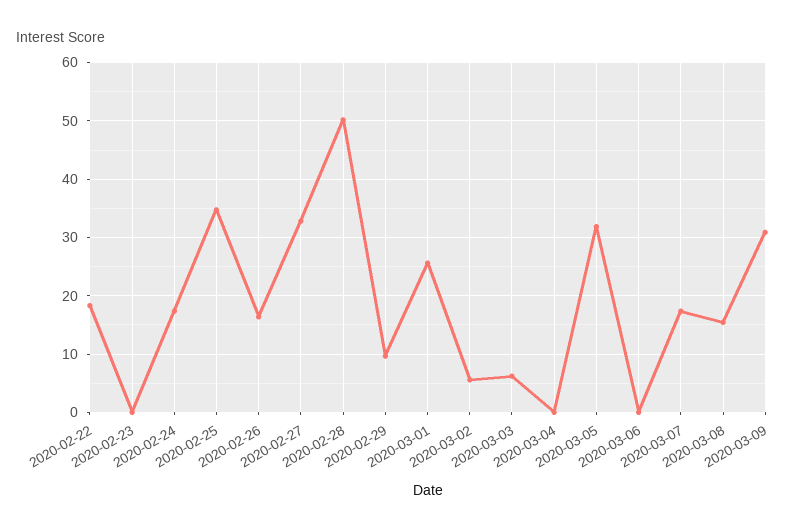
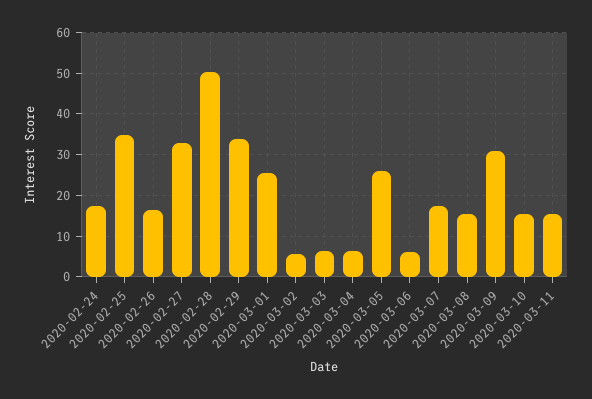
2020-02-22: 18 -> none
2020-02-23: 0 -> none
2020-02-29: 10 -> 34
2020-03-04: 0 -> 6
2020-03-05: 32 -> 26
2020-03-06: 0 -> 6
2020-03-10: none -> 16
2020-03-11: none -> 16

